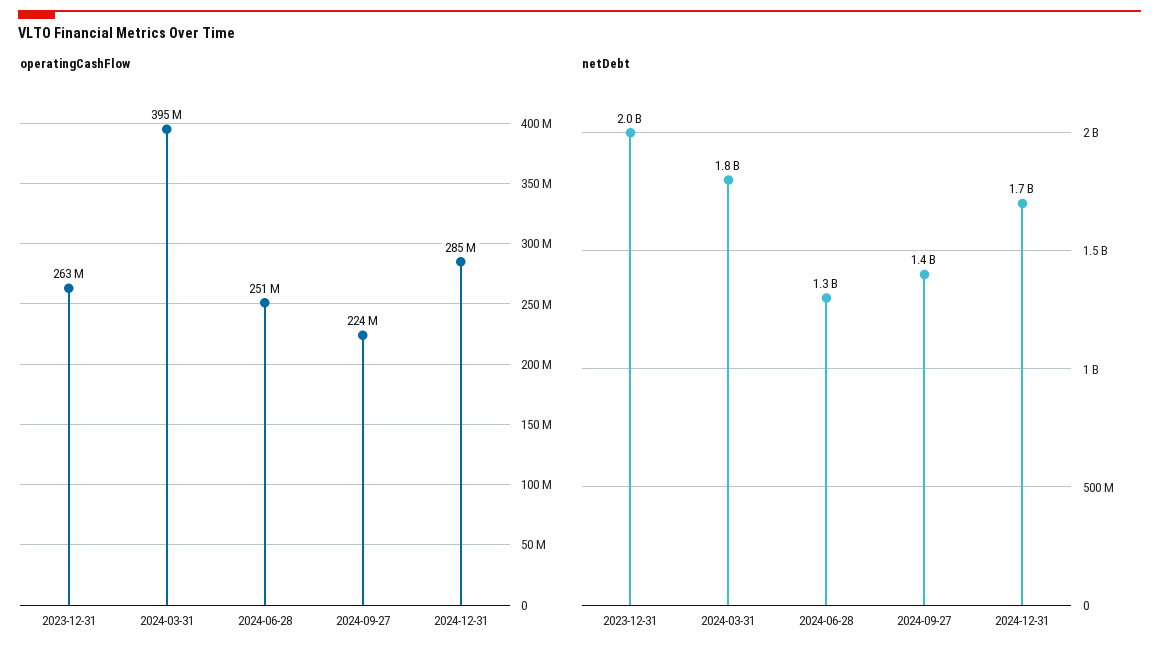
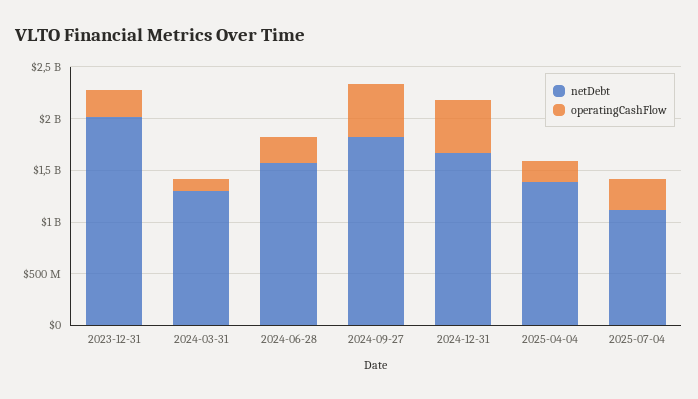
operatingCashFlow, 2024-03-31: 395000000 -> 100000000
operatingCashFlow, 2024-09-27: 224000000 -> 500000000
operatingCashFlow, 2024-12-31: 285000000 -> 500000000
netDebt, 2024-03-31: 1800000000 -> 1300000000
netDebt, 2024-06-28: 1300000000 -> 1600000000
netDebt, 2024-09-27: 1400000000 -> 1800000000
netDebt, 2025-04-04: none -> 1400000000
operatingCashFlow, 2025-04-04: none -> 200000000
netDebt, 2025-07-04: none -> 1100000000
operatingCashFlow, 2025-07-04: none -> 300000000

